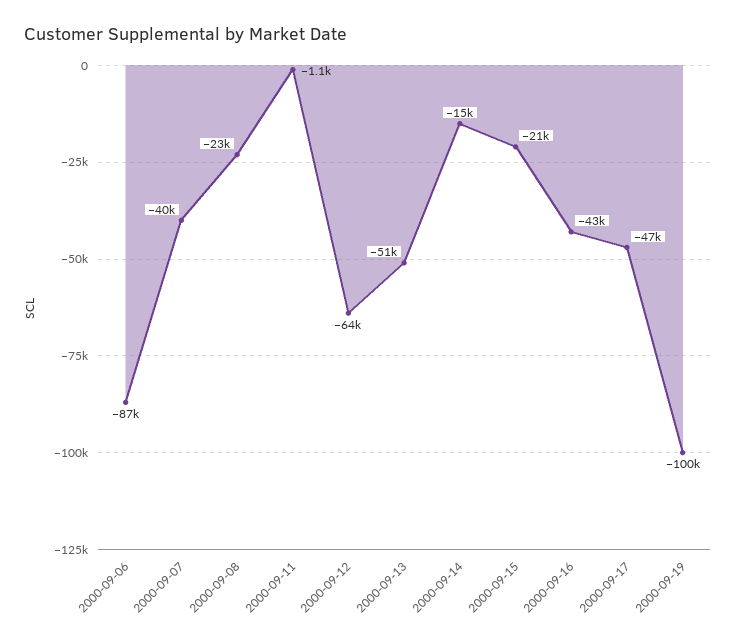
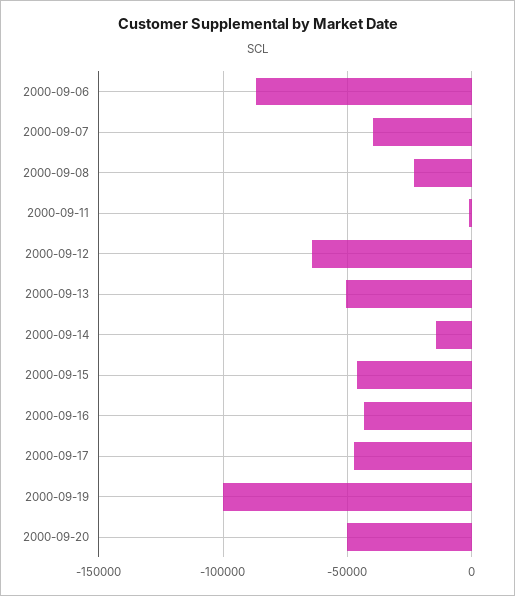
2000-09-15: -21000 -> -45000
2000-09-20: none -> -50000

